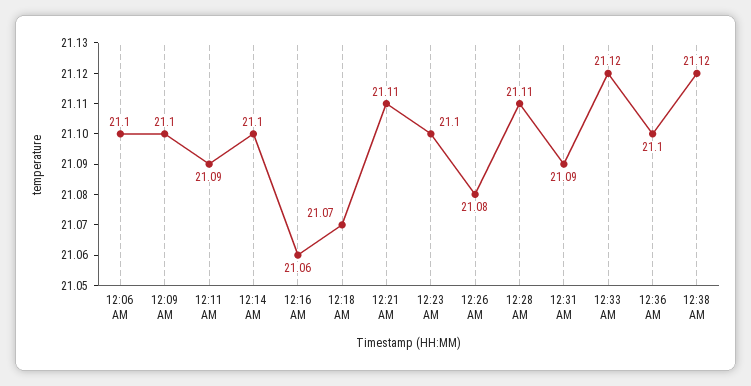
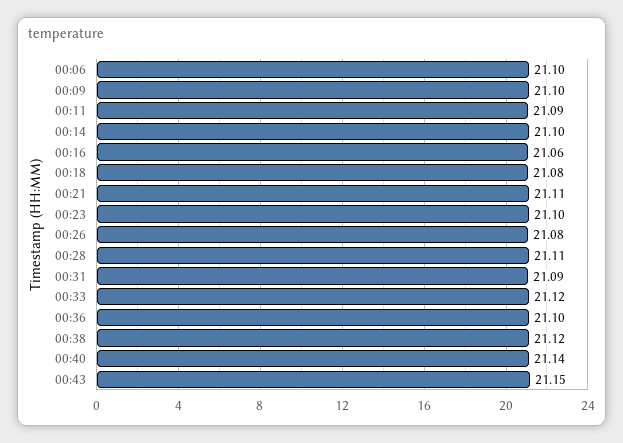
12:18 AM: 21.07 -> 21.08
00:40: none -> 21.14
00:43: none -> 21.15

